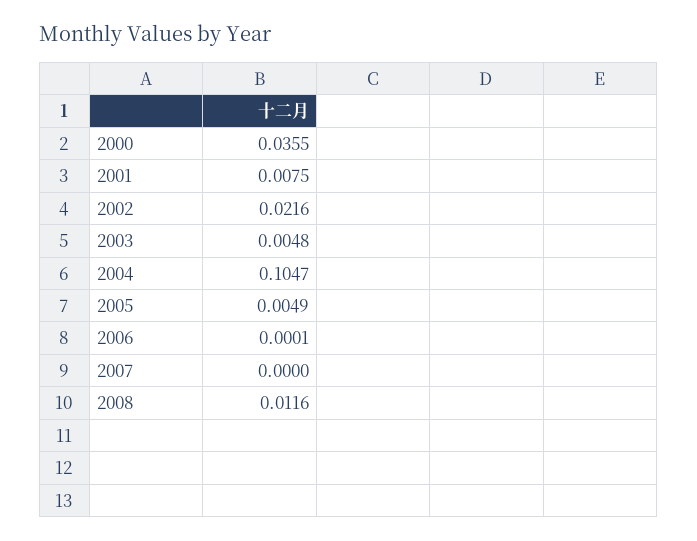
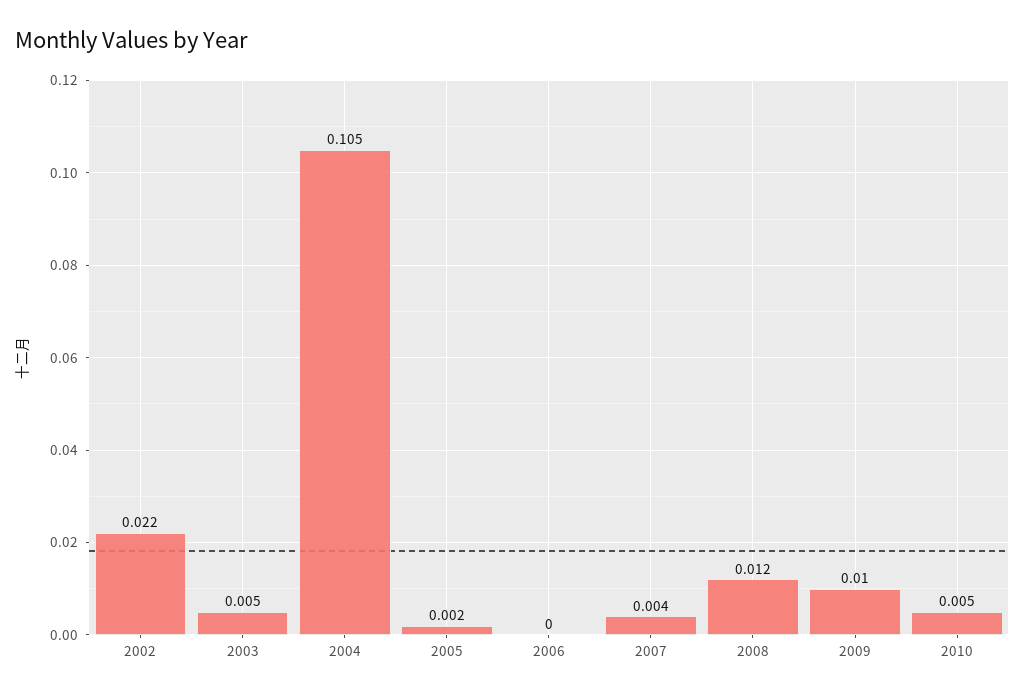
2000: 0.0355 -> none
2001: 0.0075 -> none
2005: 0.0049 -> 0.002
2007: 0 -> 0.004
2009: none -> 0.01
2010: none -> 0.005

